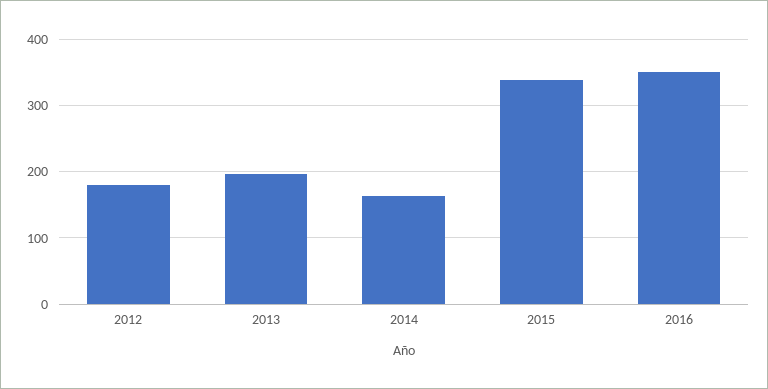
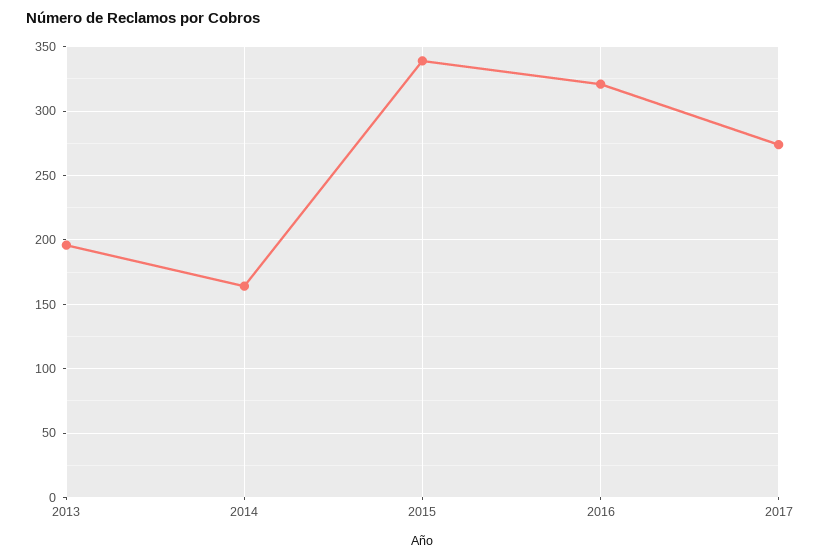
2012: 180 -> none
2016: 350 -> 320
2017: none -> 275

